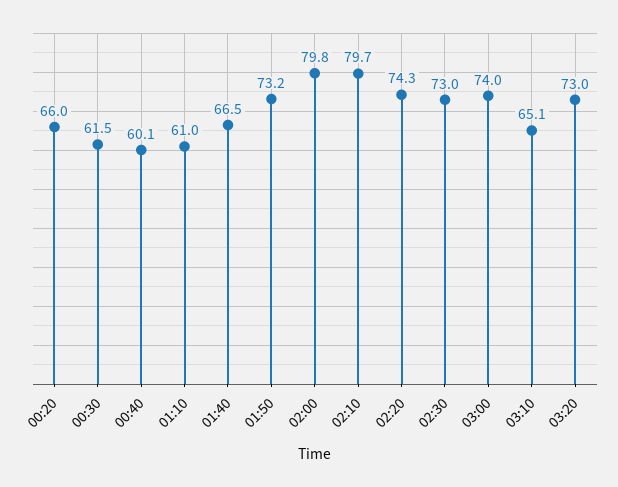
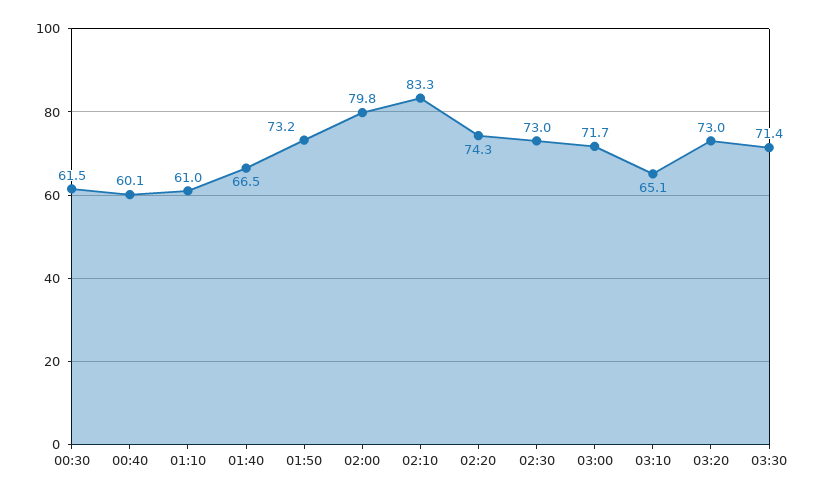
00:20: 66 -> none
02:10: 79.7 -> 83.3
03:00: 74 -> 71.7
03:30: none -> 71.4

